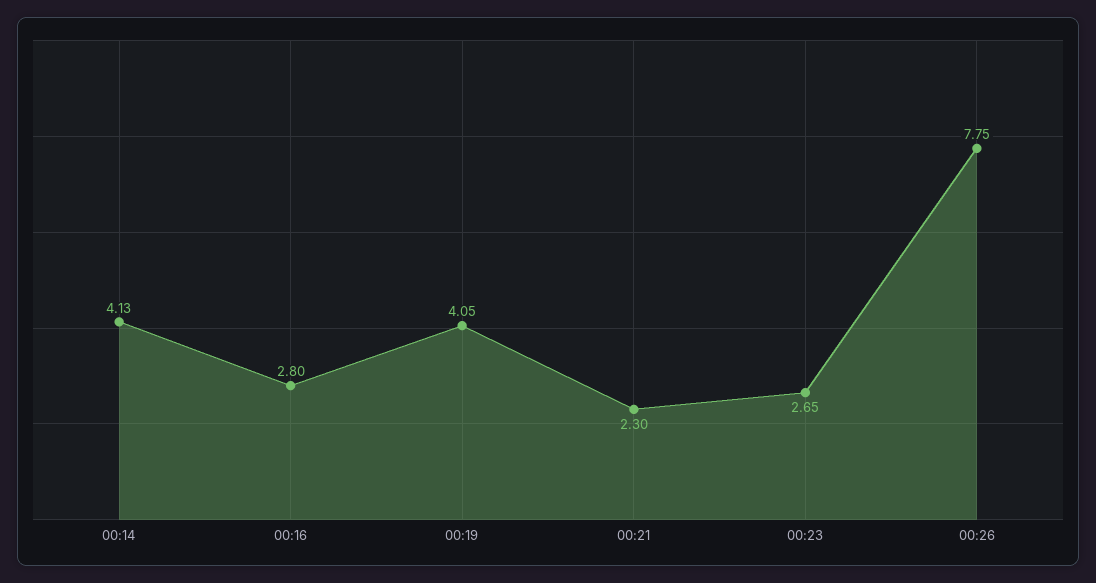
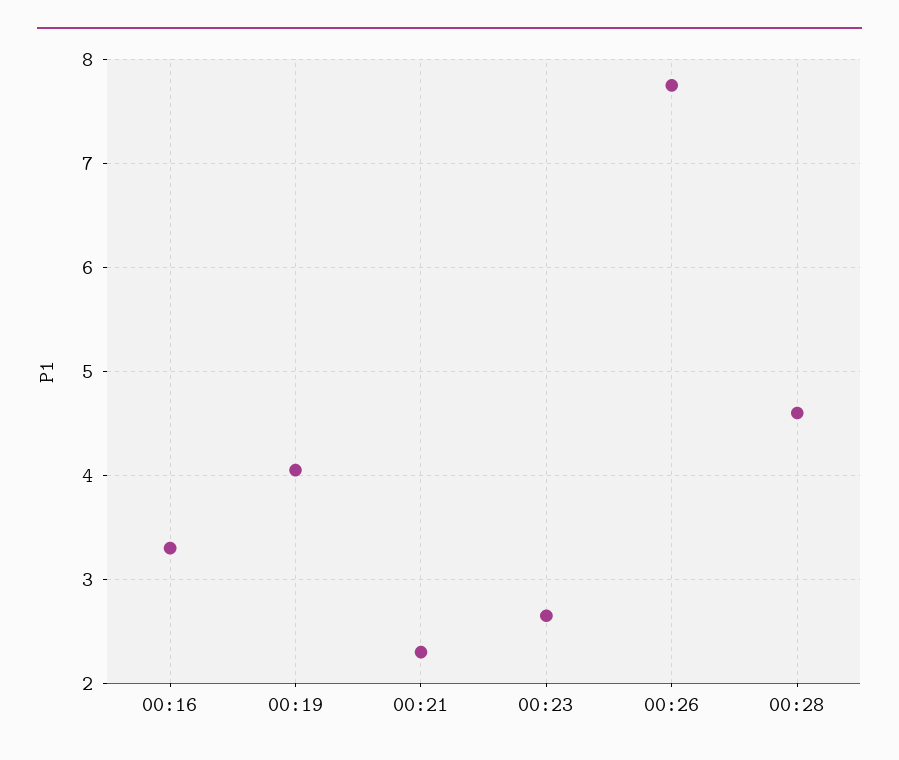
00:14: 4.13 -> none
00:16: 2.8 -> 3.3
00:28: none -> 4.6

